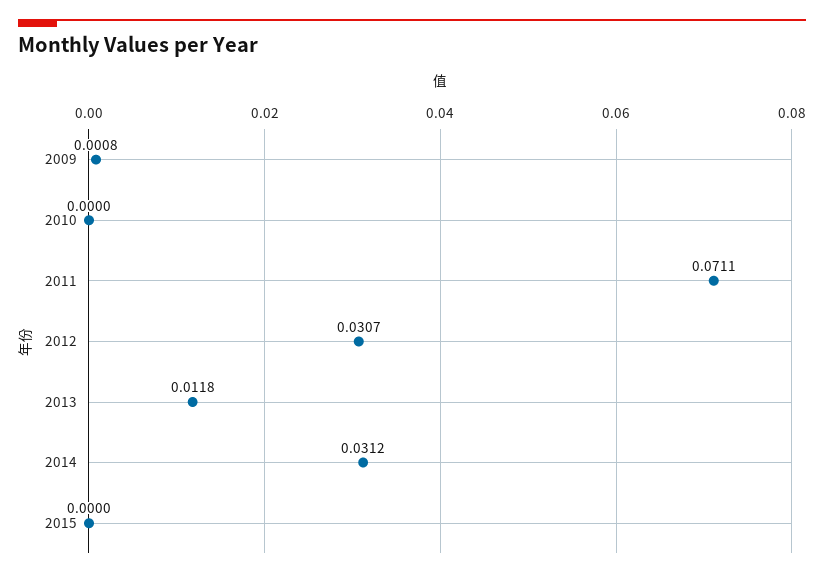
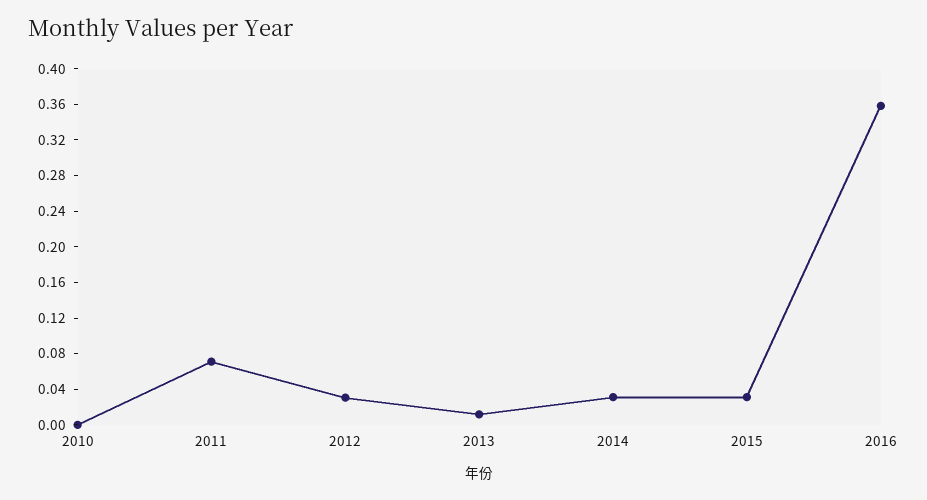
2009: 0.0008 -> none
2015: 0 -> 0.03
2016: none -> 0.36

